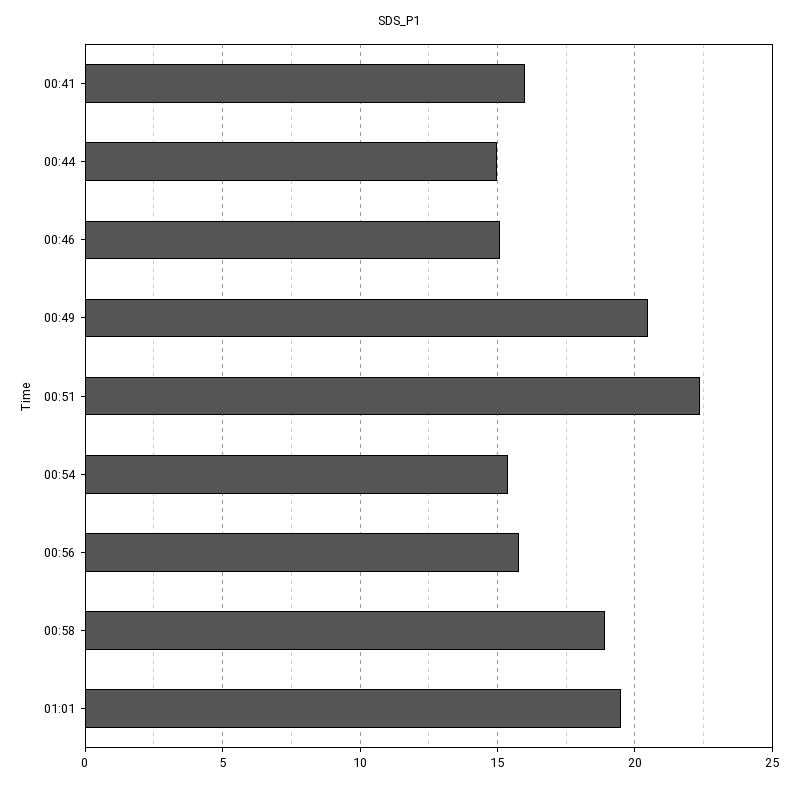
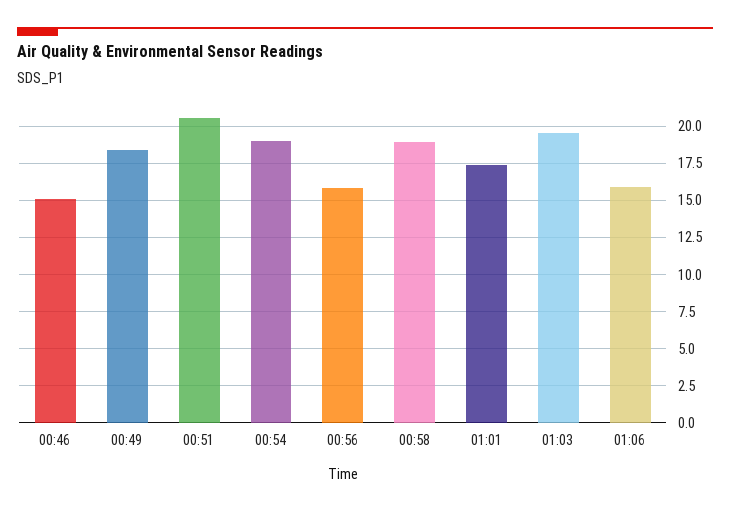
00:41: 16 -> none
00:44: 15 -> none
00:49: 20.5 -> 18.5
00:51: 22.5 -> 20.5
00:54: 15.5 -> 19
01:01: 19.5 -> 17.5
01:03: none -> 19.5
01:06: none -> 16

